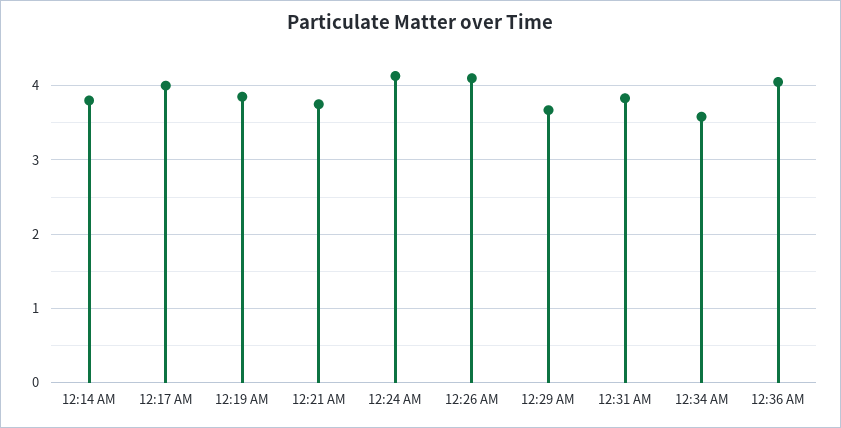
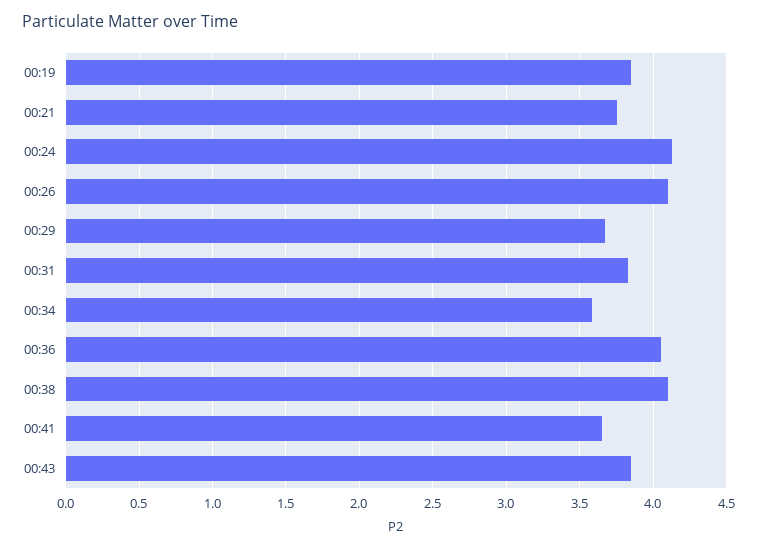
12:14 AM: 3.8 -> none
12:17 AM: 4 -> none
00:38: none -> 4.1
00:41: none -> 3.65
00:43: none -> 3.85

